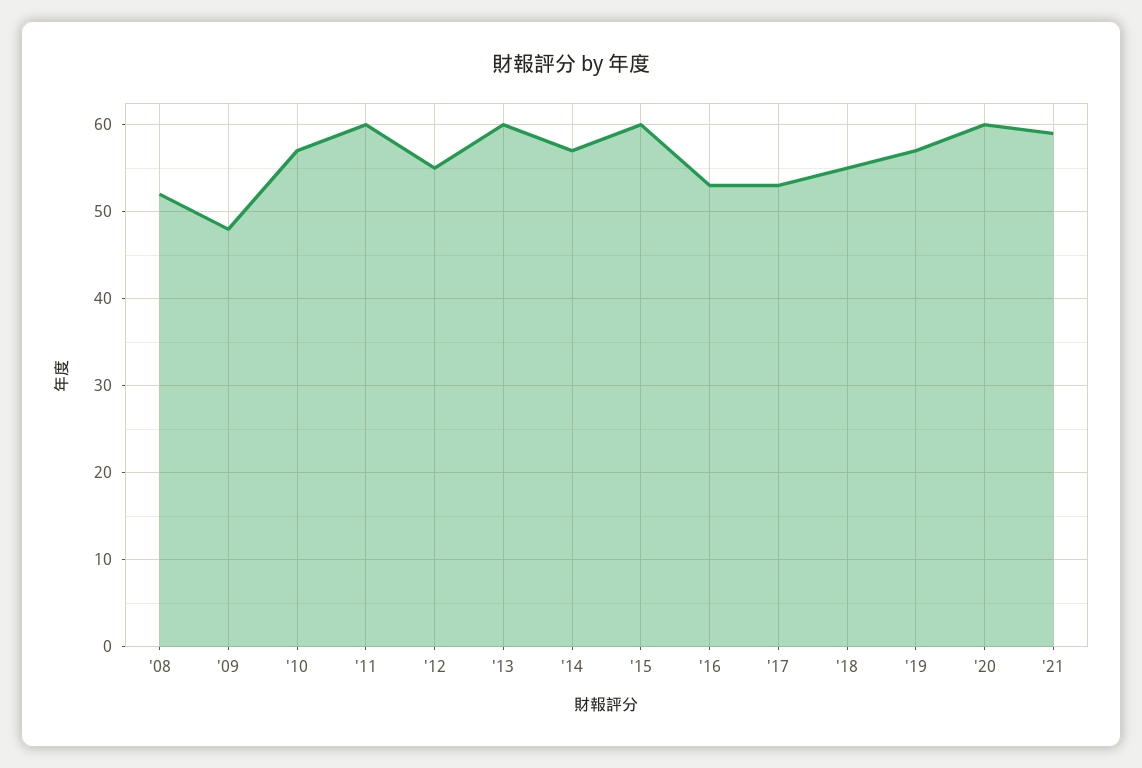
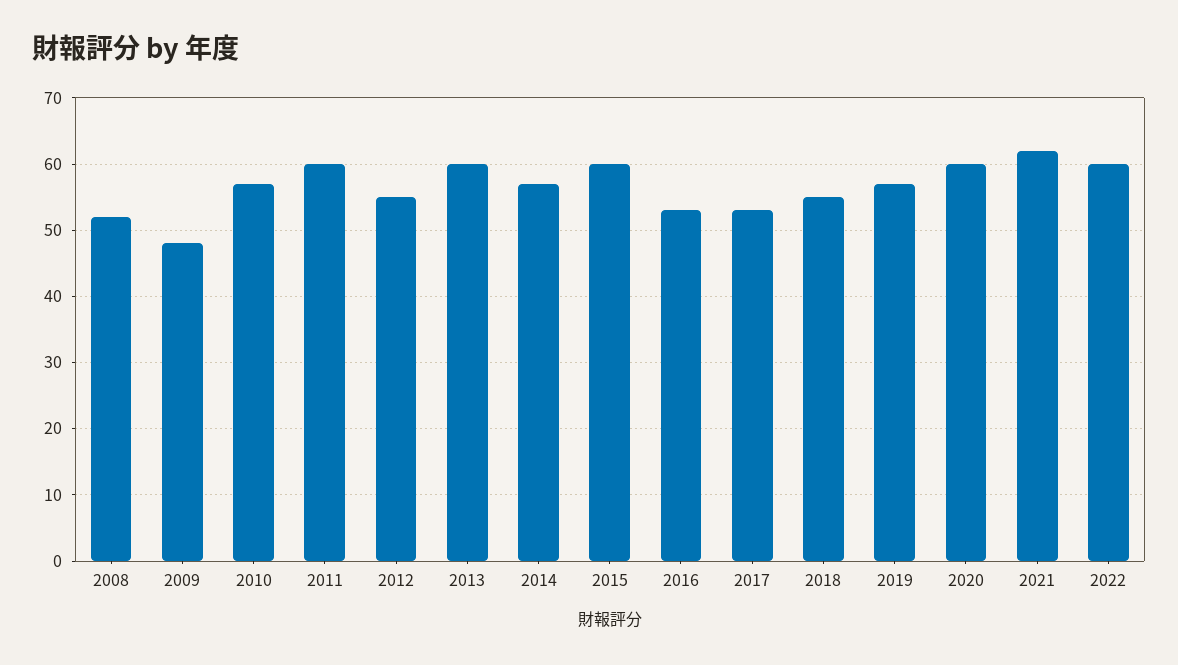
'21: 59 -> 62
2022: none -> 60

